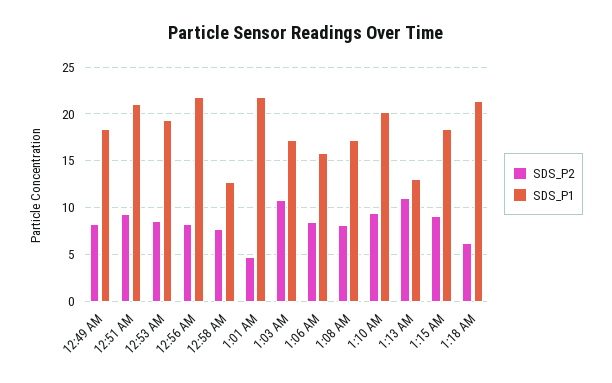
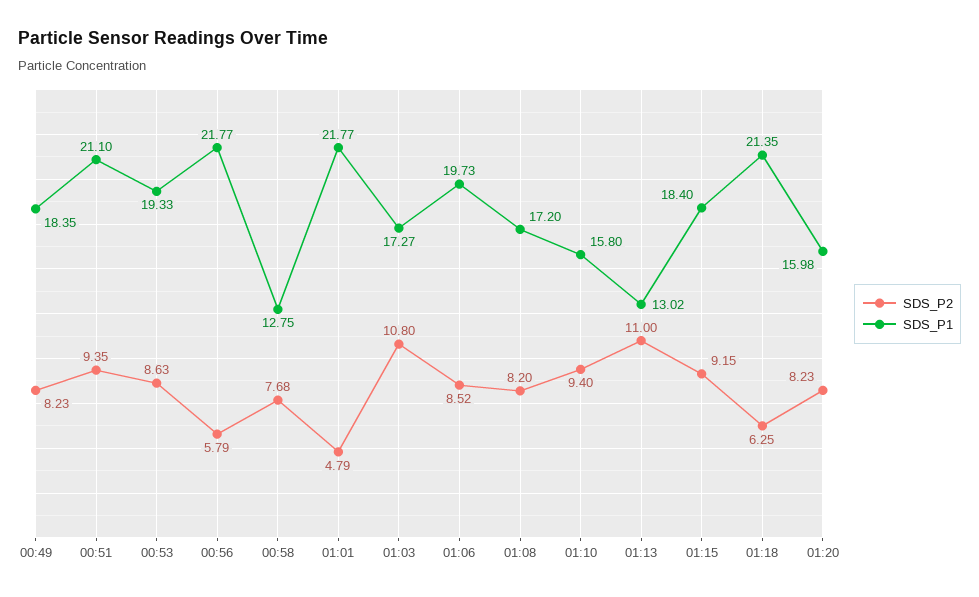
SDS_P2, 12:56 AM: 8 -> 5.79
SDS_P1, 1:06 AM: 16 -> 19.73
SDS_P1, 1:10 AM: 20 -> 15.8
SDS_P2, 01:20: none -> 8.23
SDS_P1, 01:20: none -> 15.98

